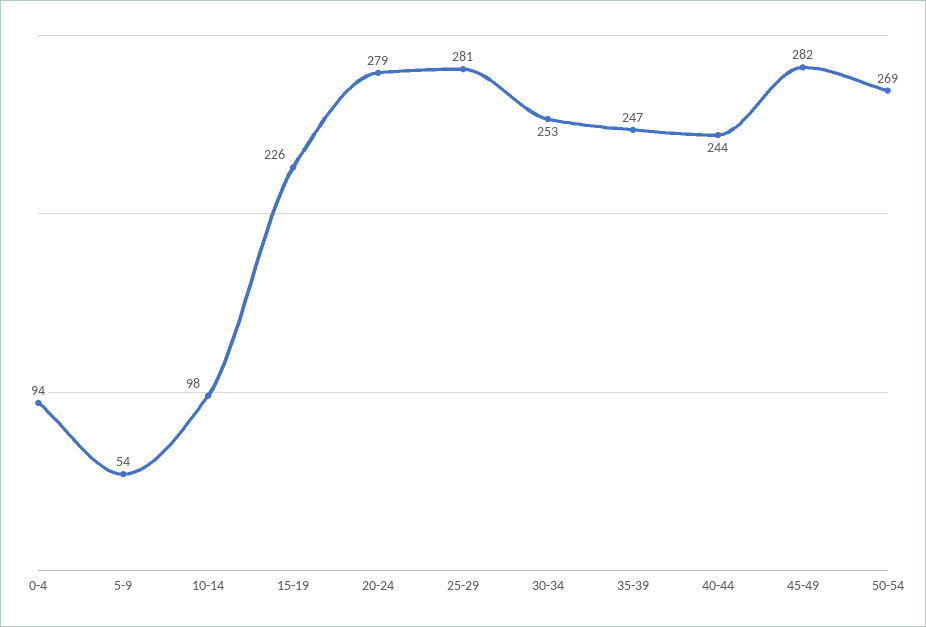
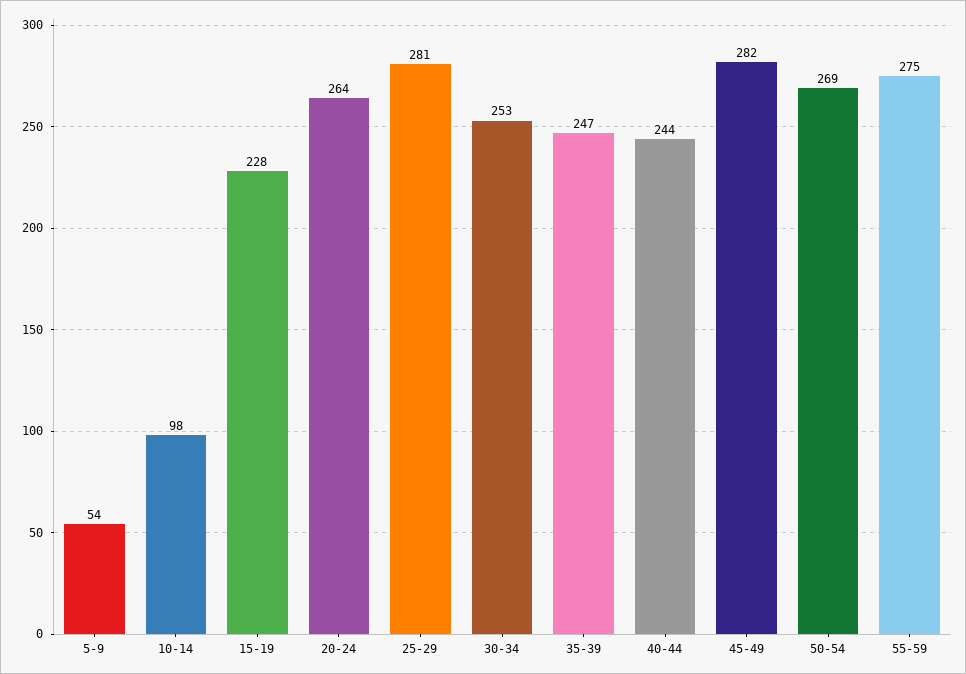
0-4: 94 -> none
15-19: 226 -> 228
20-24: 279 -> 264
55-59: none -> 275

